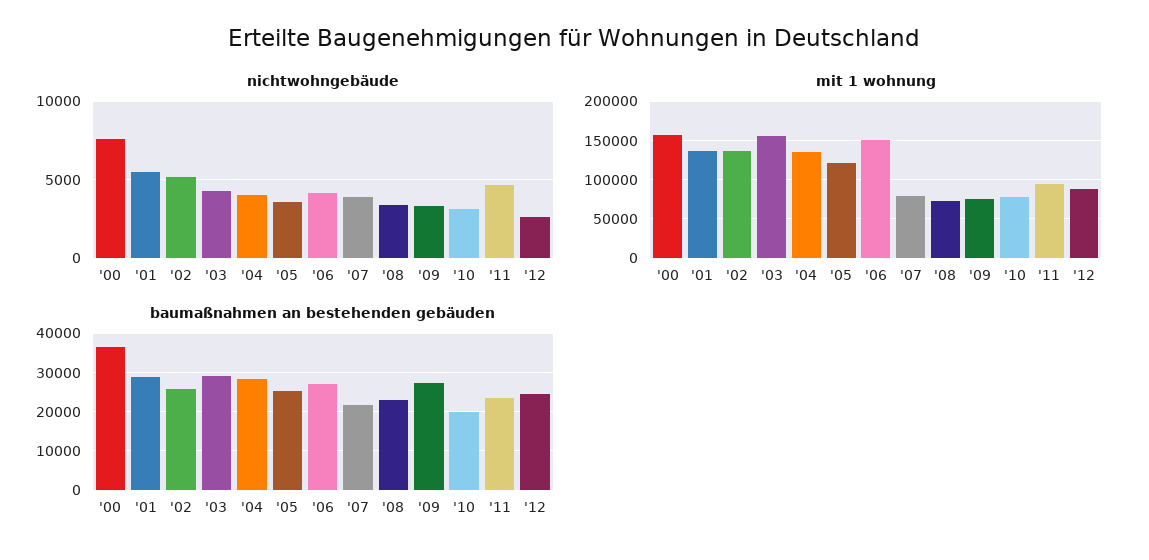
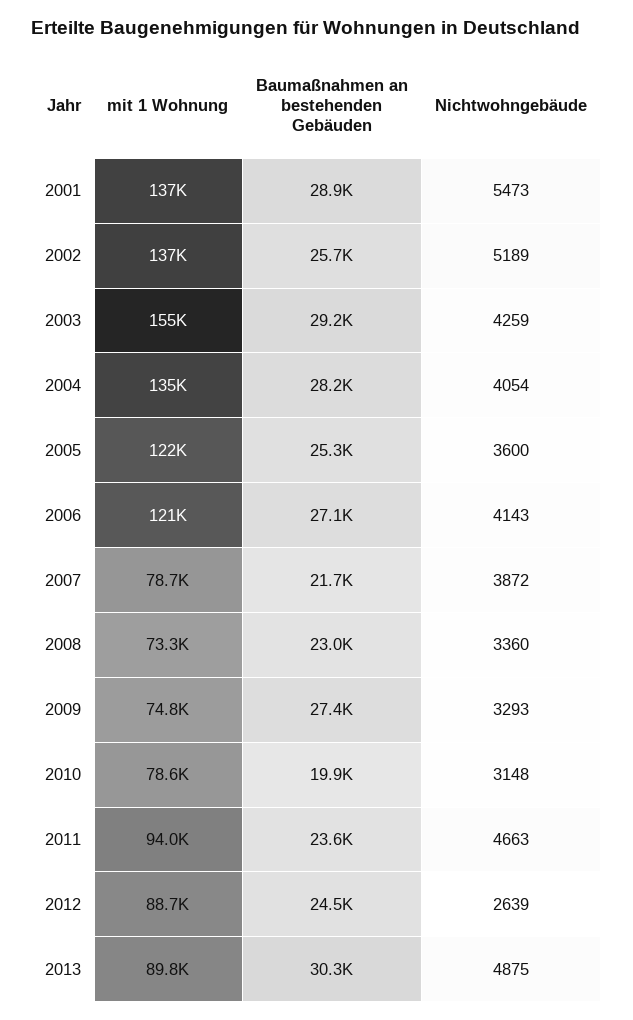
nichtwohngebäude, '00: 7500 -> none
mit 1 wohnung, '00: 160000 -> none
mit 1 wohnung, '06: 150000 -> 121000
baumaßnahmen an bestehenden gebäuden, '00: 36000 -> none
mit 1 wohnung, 2013: none -> 89800
baumaßnahmen an bestehenden gebäuden, 2013: none -> 30300
nichtwohngebäude, 2013: none -> 4875

